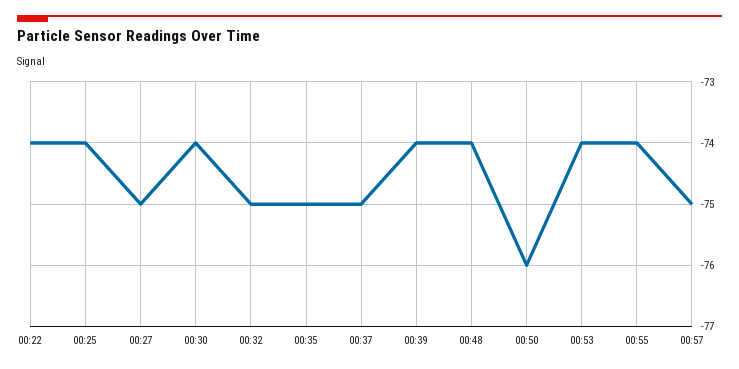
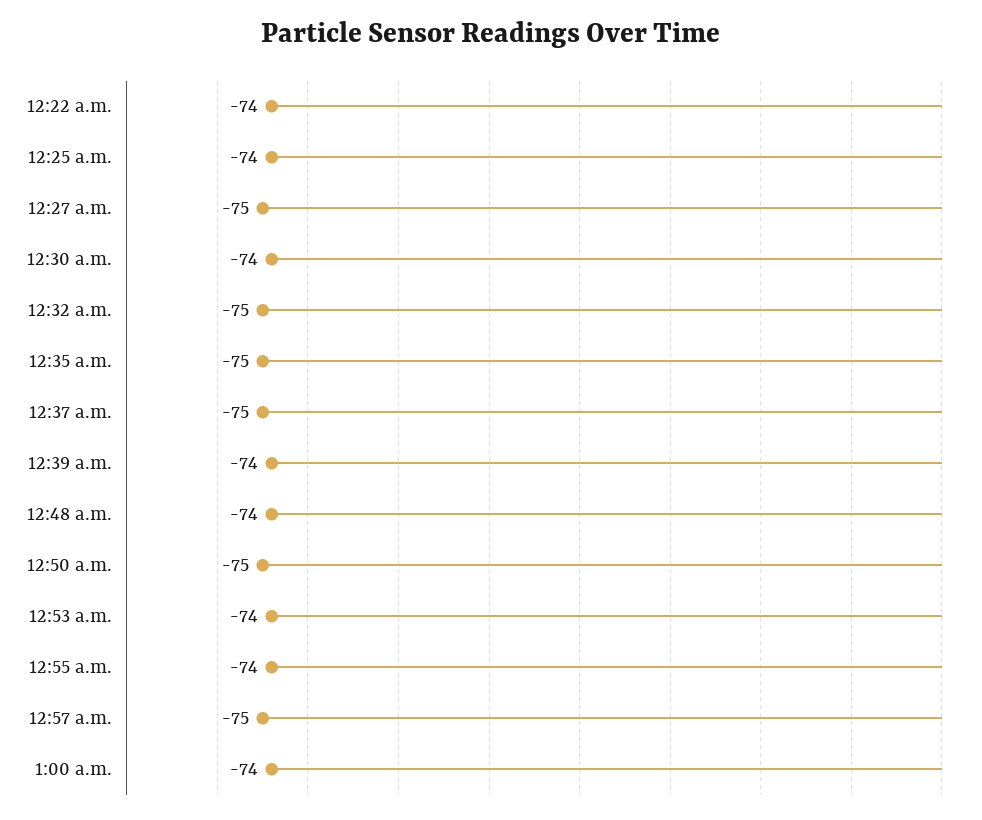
00:50: -76 -> -75
1:00 a.m.: none -> -74

